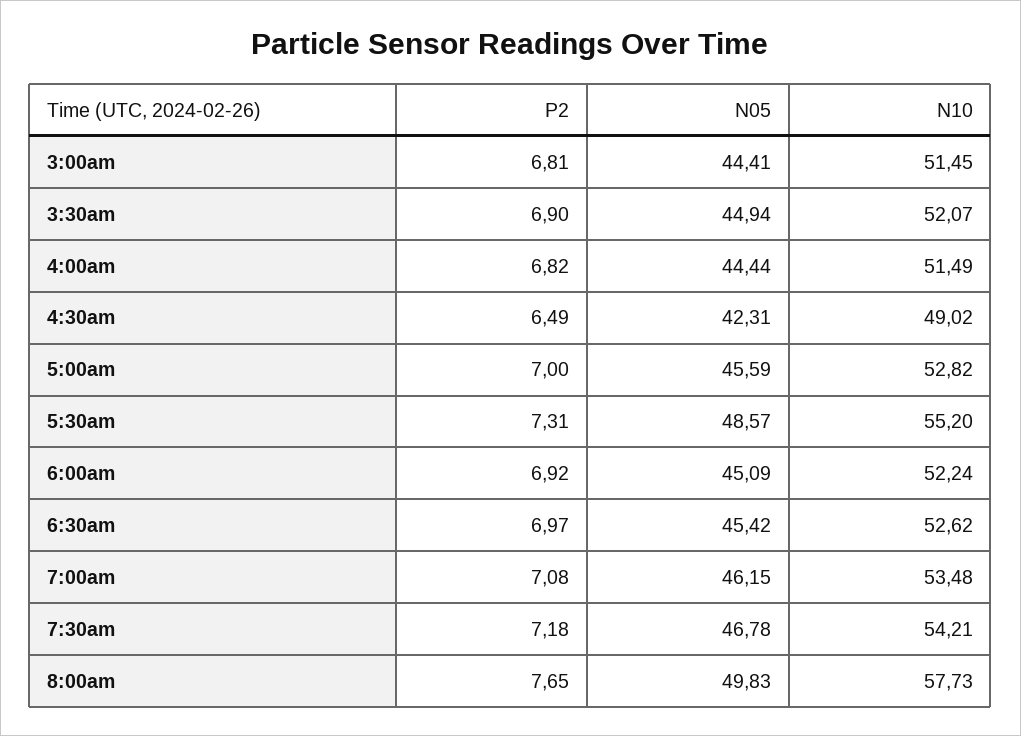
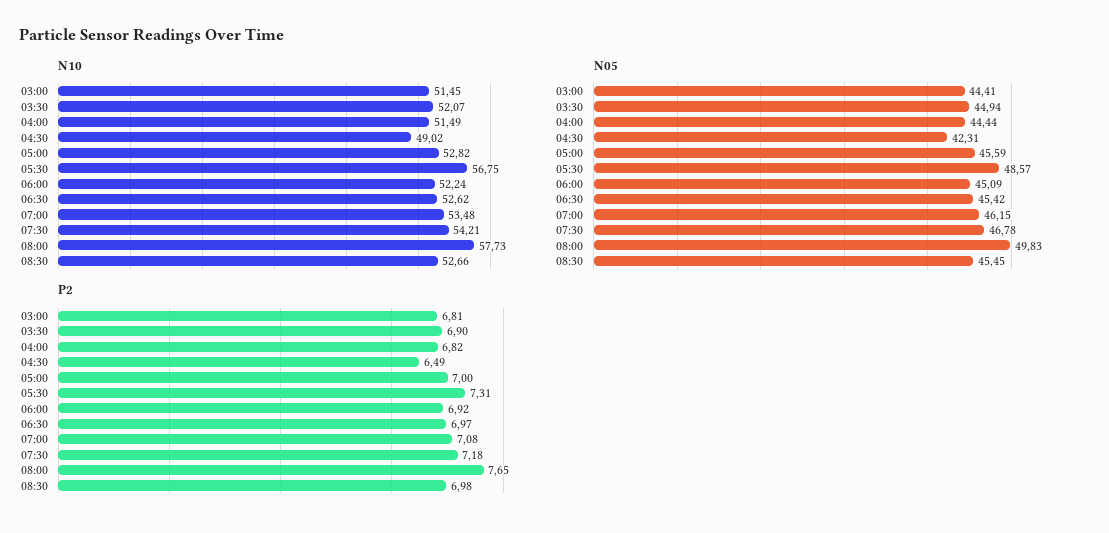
N10, 5:30am: 55.2 -> 56.75
N10, 08:30: none -> 52.66
N05, 08:30: none -> 45.45
P2, 08:30: none -> 6.98

